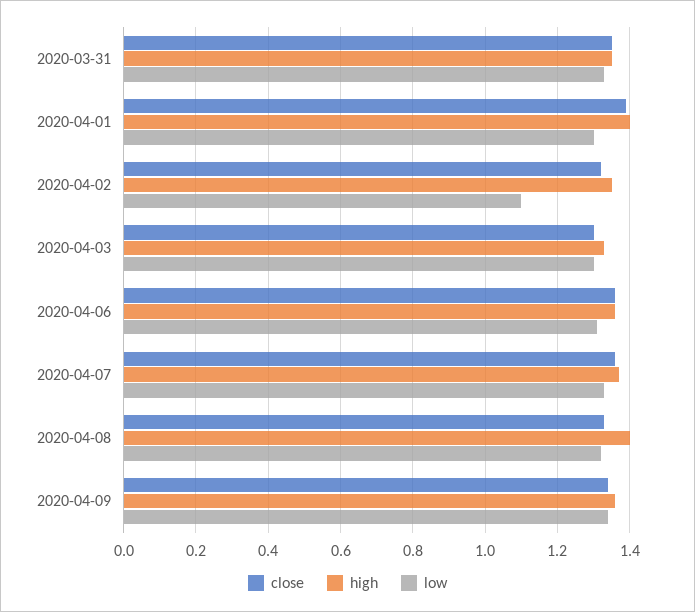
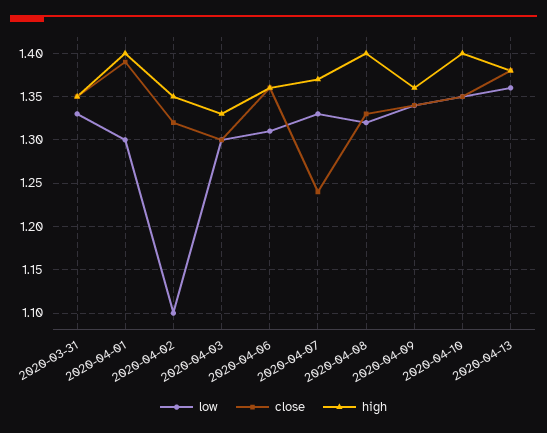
close, 2020-04-07: 1.35 -> 1.24
low, 2020-04-10: none -> 1.35
close, 2020-04-10: none -> 1.35
high, 2020-04-10: none -> 1.4
low, 2020-04-13: none -> 1.36
close, 2020-04-13: none -> 1.38
high, 2020-04-13: none -> 1.38

